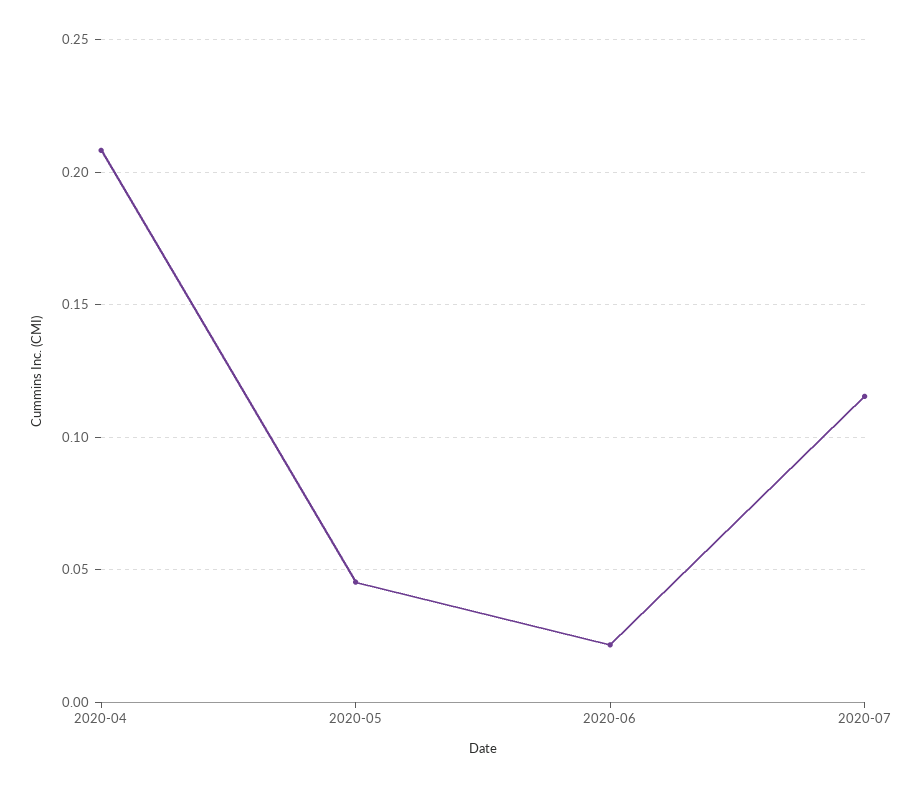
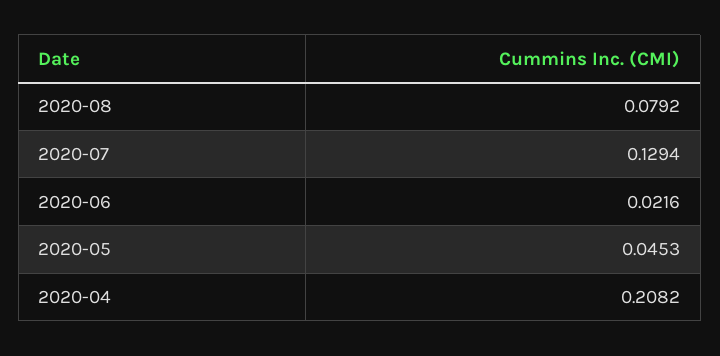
2020-07: 0.115 -> 0.1294
2020-08: none -> 0.0792

